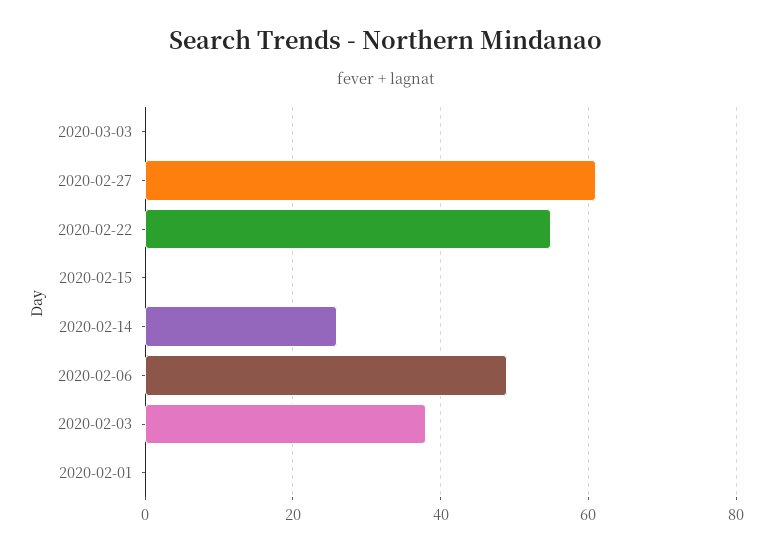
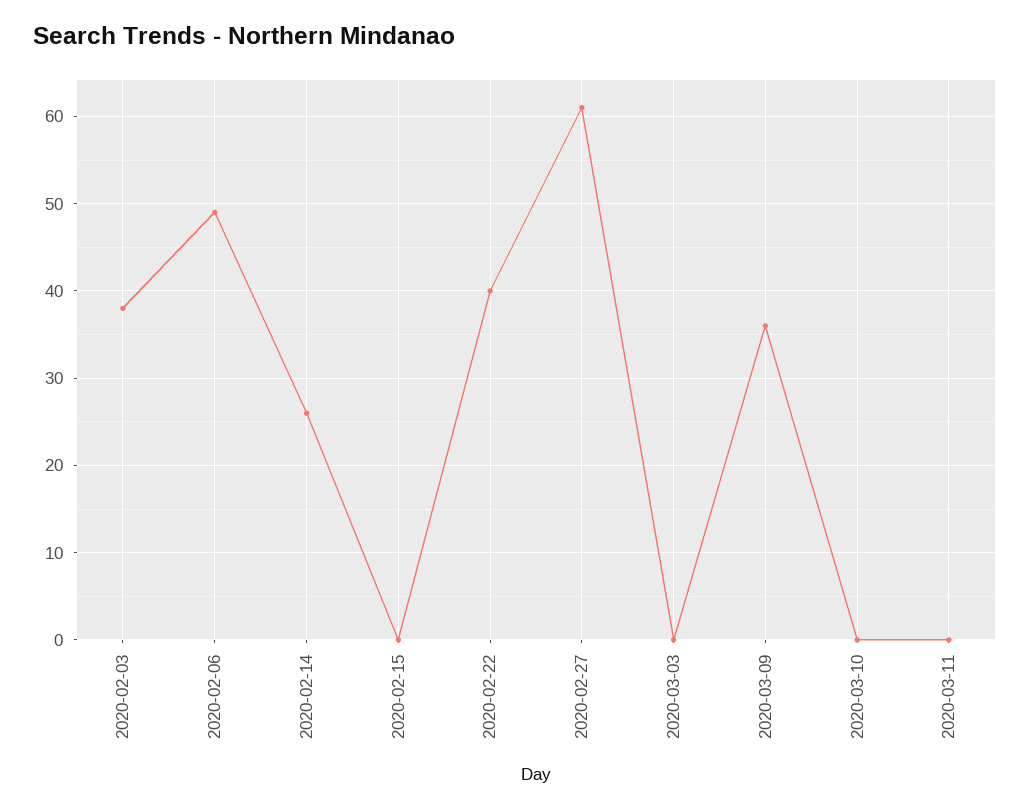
2020-02-22: 55 -> 40
2020-02-01: 0 -> none
2020-03-09: none -> 36
2020-03-10: none -> 0
2020-03-11: none -> 0

